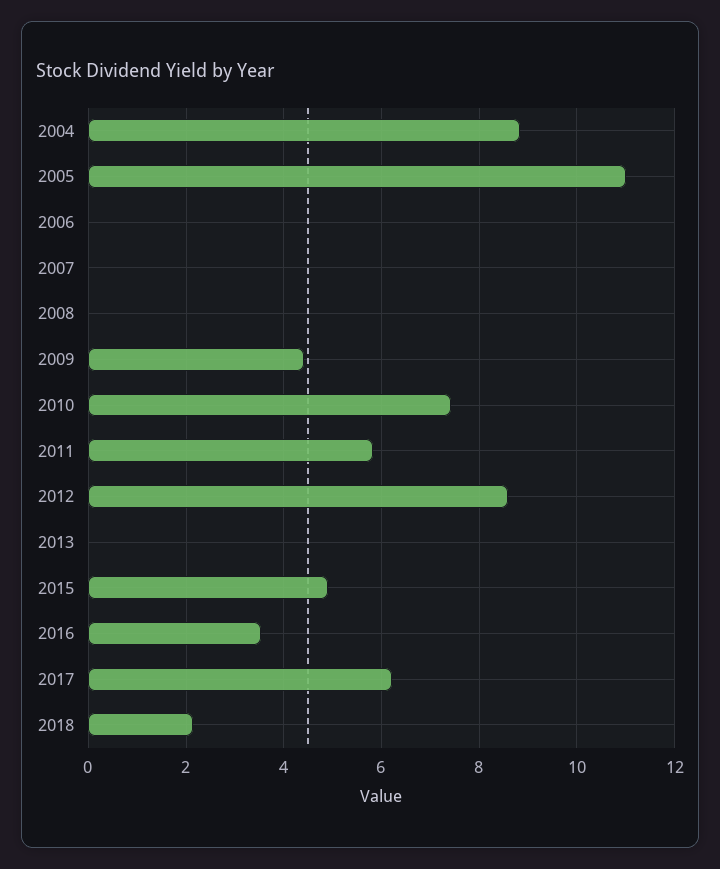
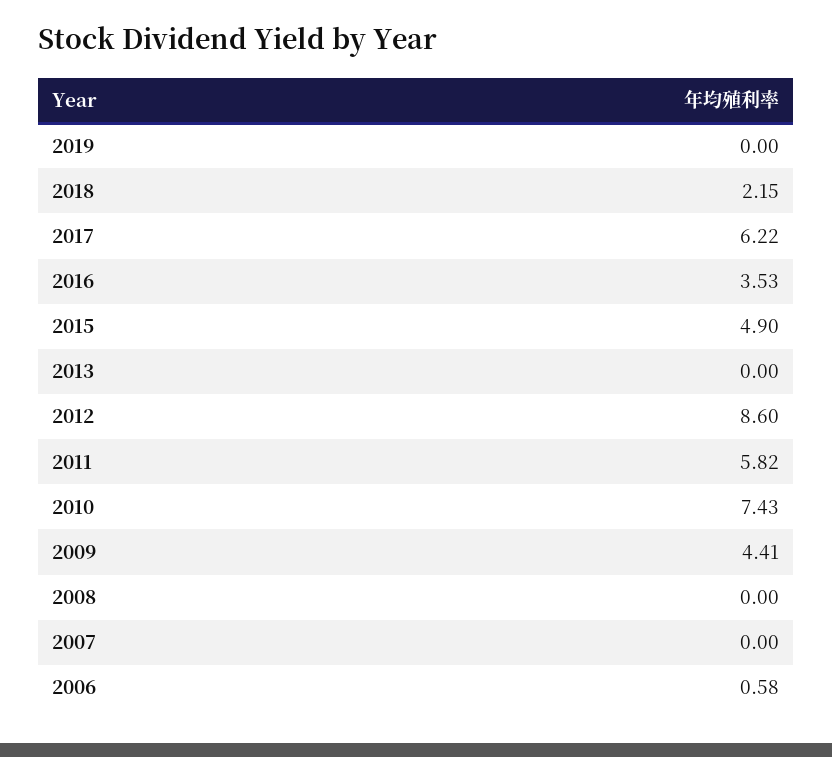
2004: 8.8 -> none
2005: 11 -> none
2006: 0 -> 0.58
2019: none -> 0

